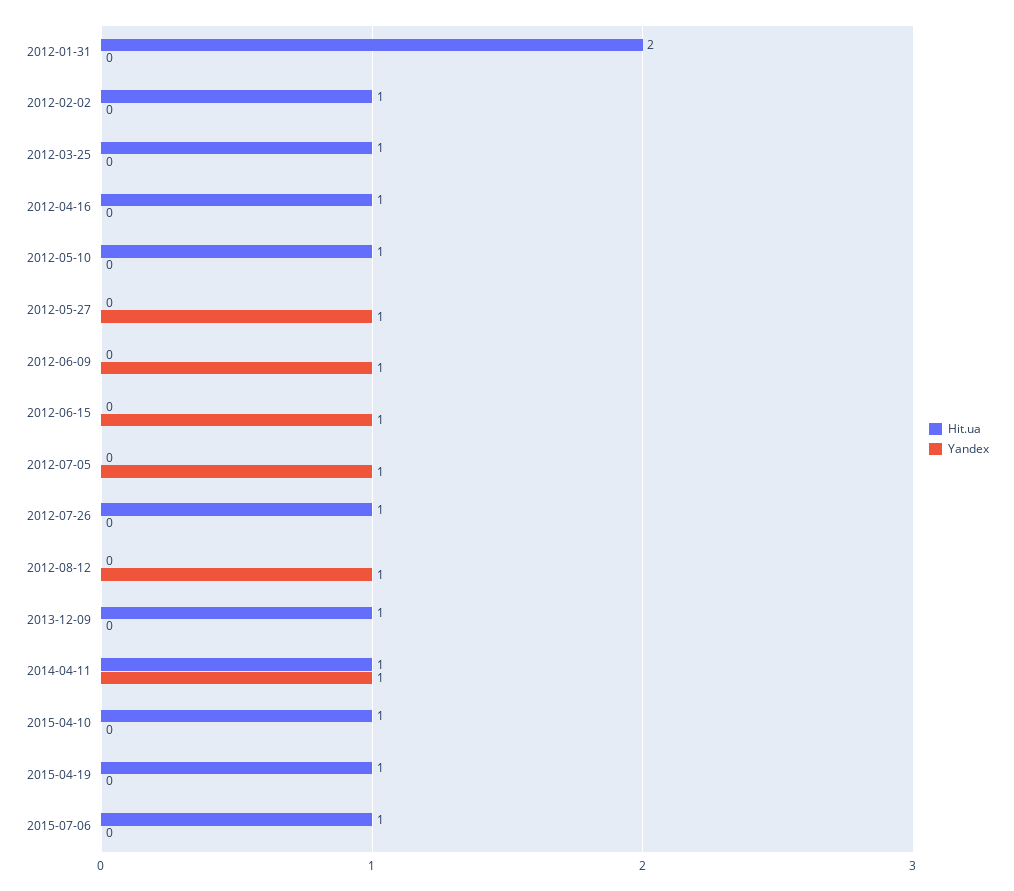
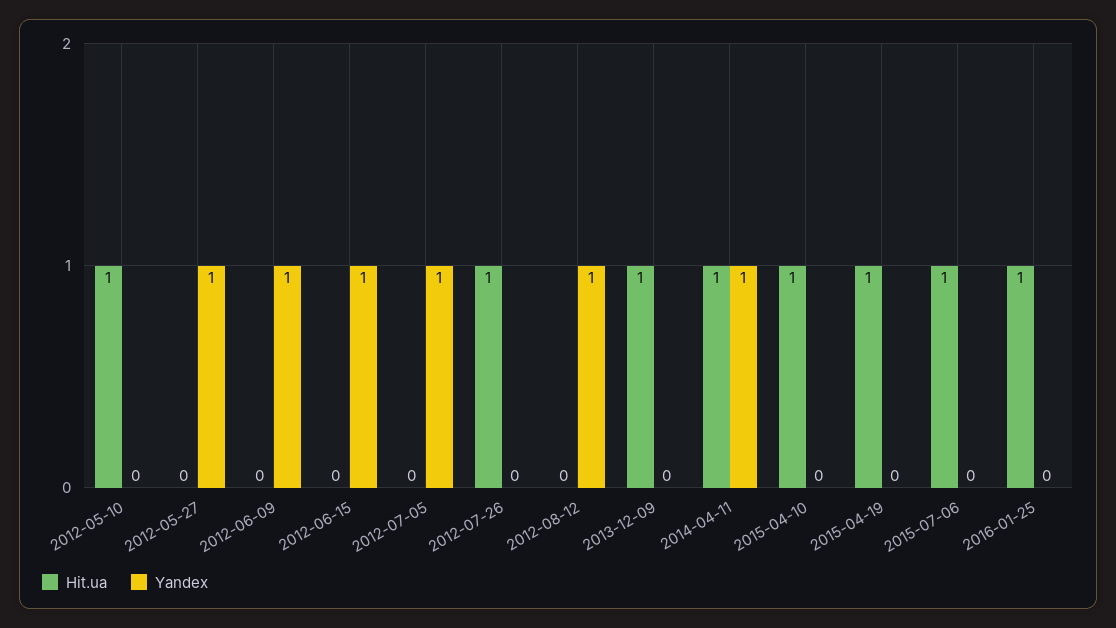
Hit.ua, 2012-01-31: 2 -> none
Yandex, 2012-01-31: 0 -> none
Hit.ua, 2012-02-02: 1 -> none
Yandex, 2012-02-02: 0 -> none
Hit.ua, 2012-03-25: 1 -> none
Yandex, 2012-03-25: 0 -> none
Hit.ua, 2012-04-16: 1 -> none
Yandex, 2012-04-16: 0 -> none
Hit.ua, 2016-01-25: none -> 1
Yandex, 2016-01-25: none -> 0

